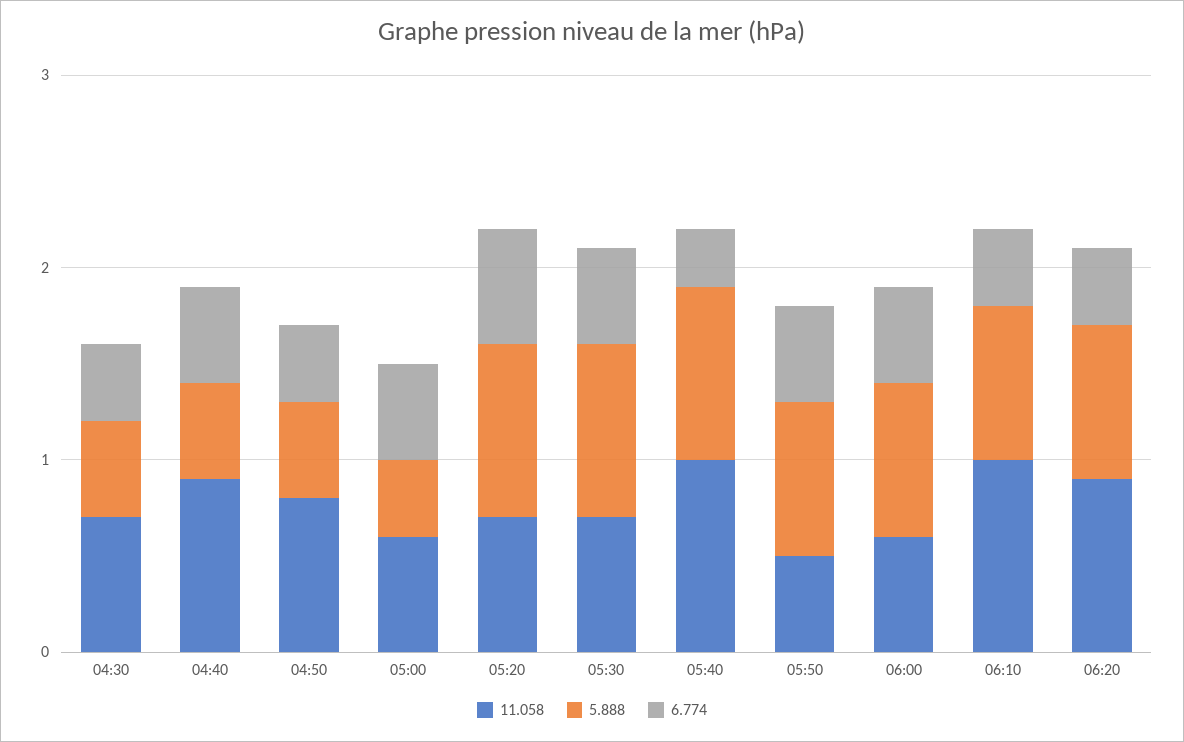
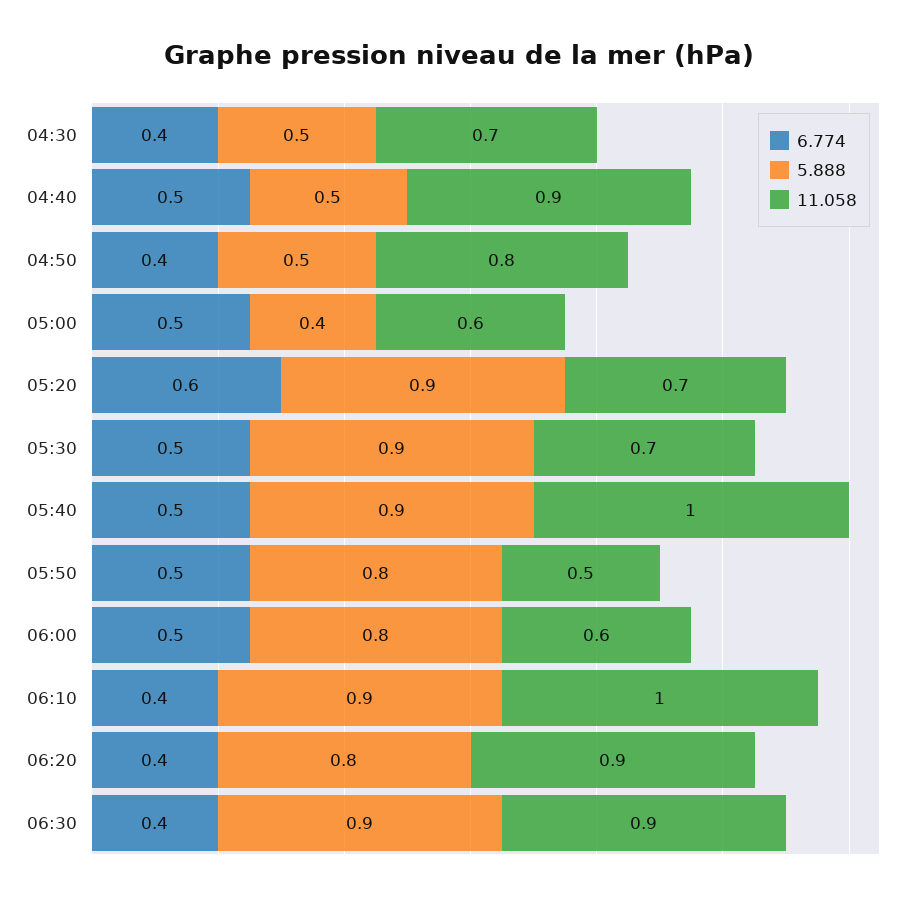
6.774, 05:40: 0.3 -> 0.5
5.888, 06:10: 0.8 -> 0.9
6.774, 06:30: none -> 0.4
5.888, 06:30: none -> 0.9
11.058, 06:30: none -> 0.9

